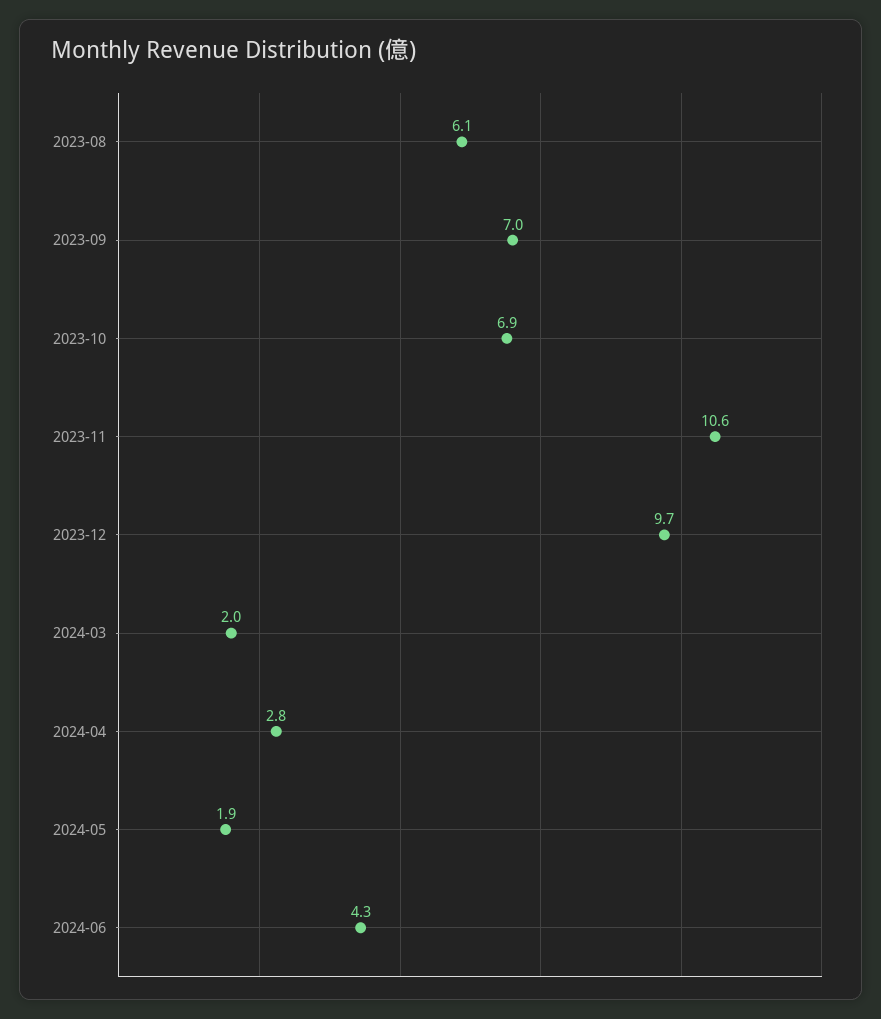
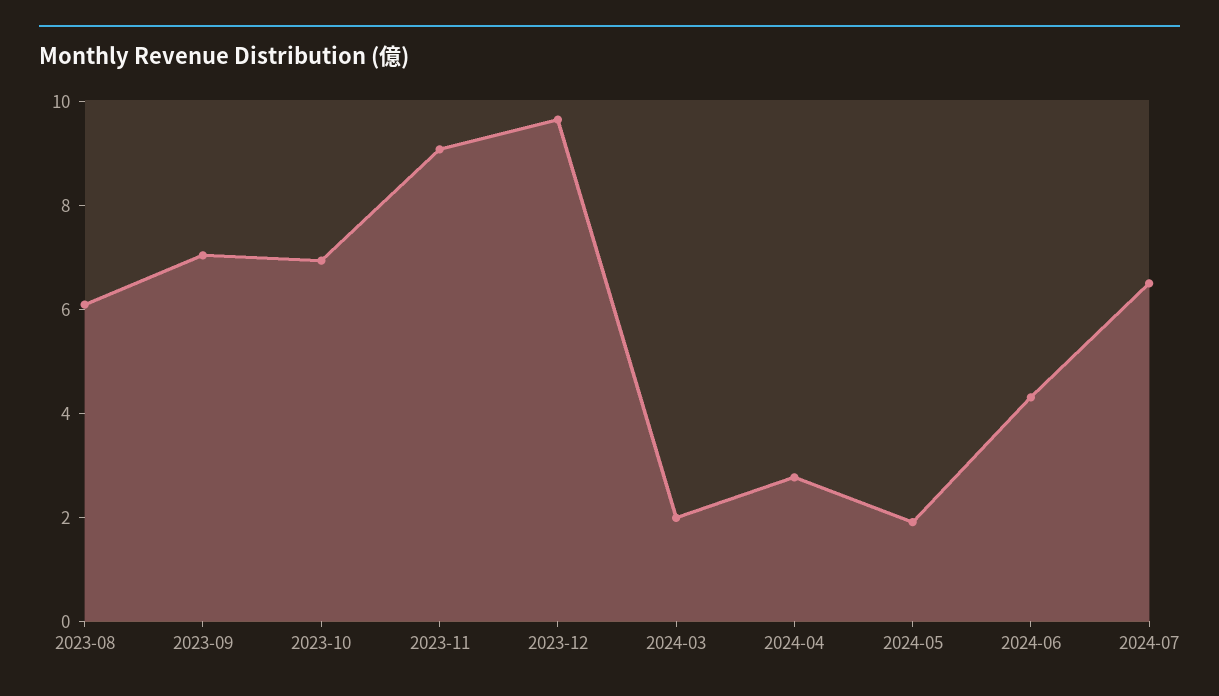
2023-11: 10.6 -> 9
2024-07: none -> 6.5

